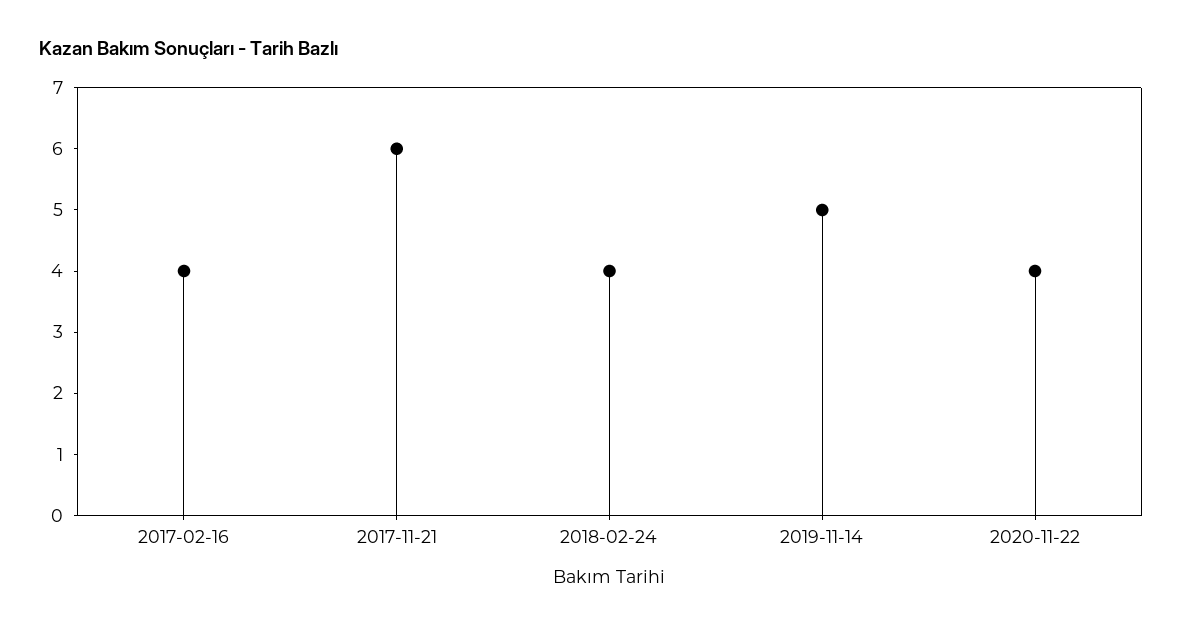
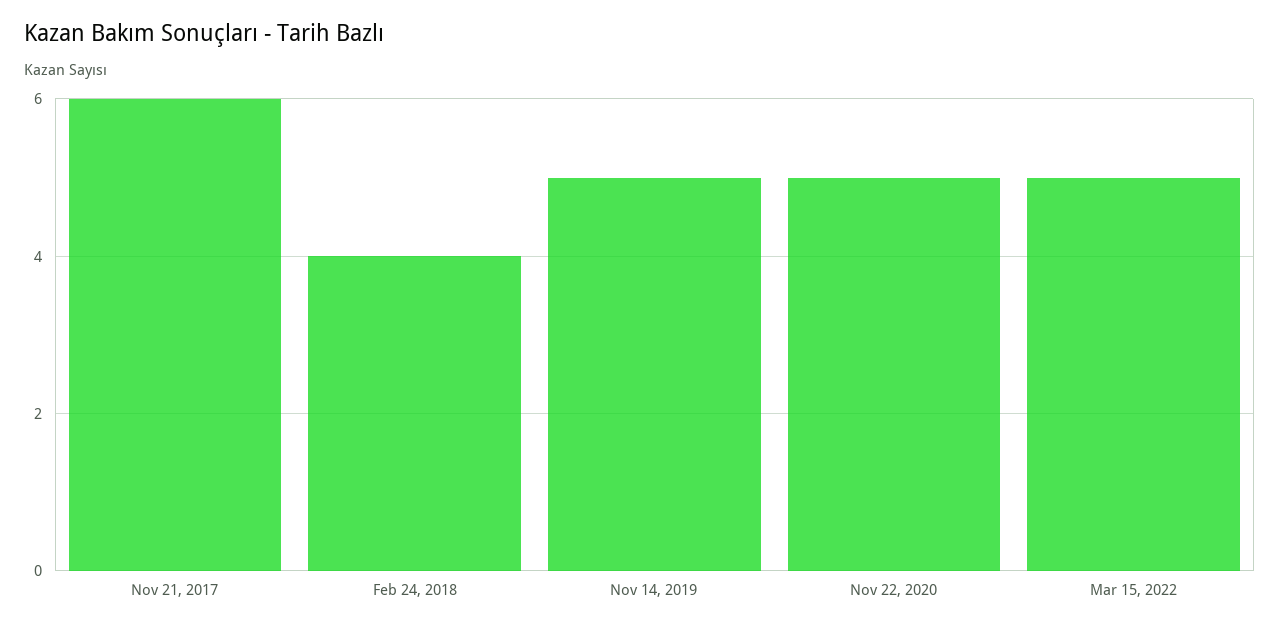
2017-02-16: 4 -> none
2020-11-22: 4 -> 5
Mar 15, 2022: none -> 5

